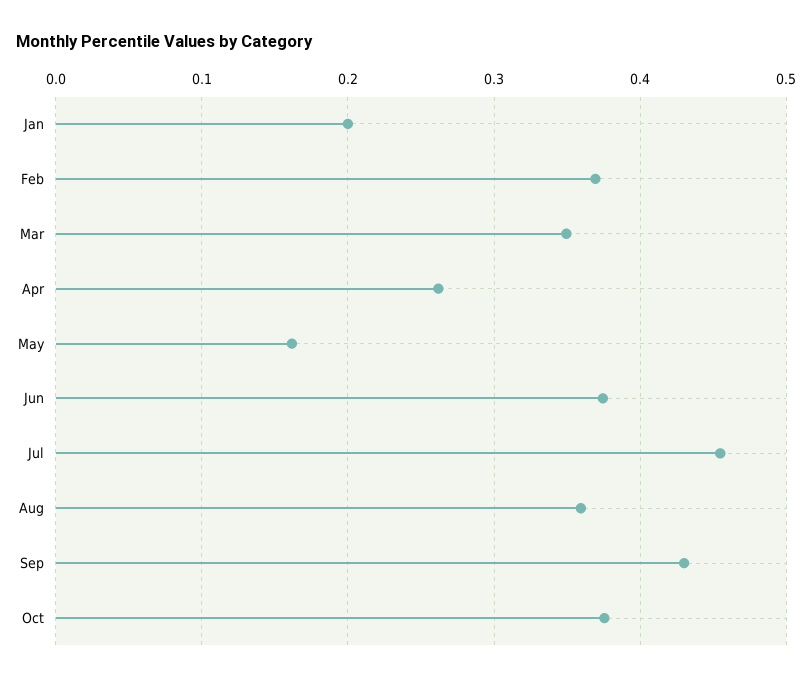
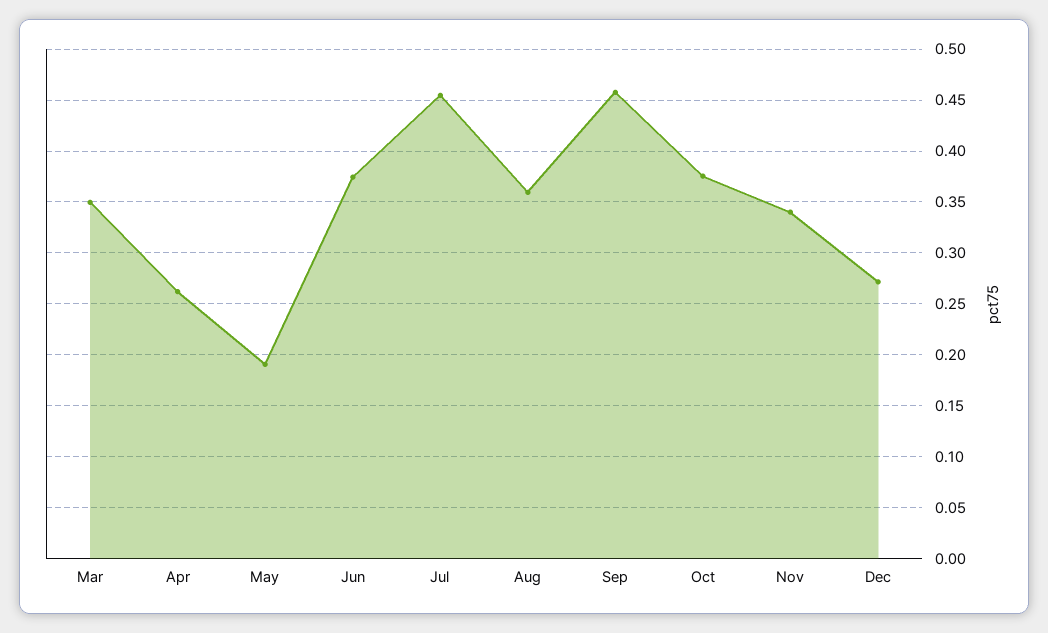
Jan: 0.2 -> none
Feb: 0.37 -> none
May: 0.16 -> 0.19
Sep: 0.43 -> 0.46
Nov: none -> 0.34
Dec: none -> 0.27

